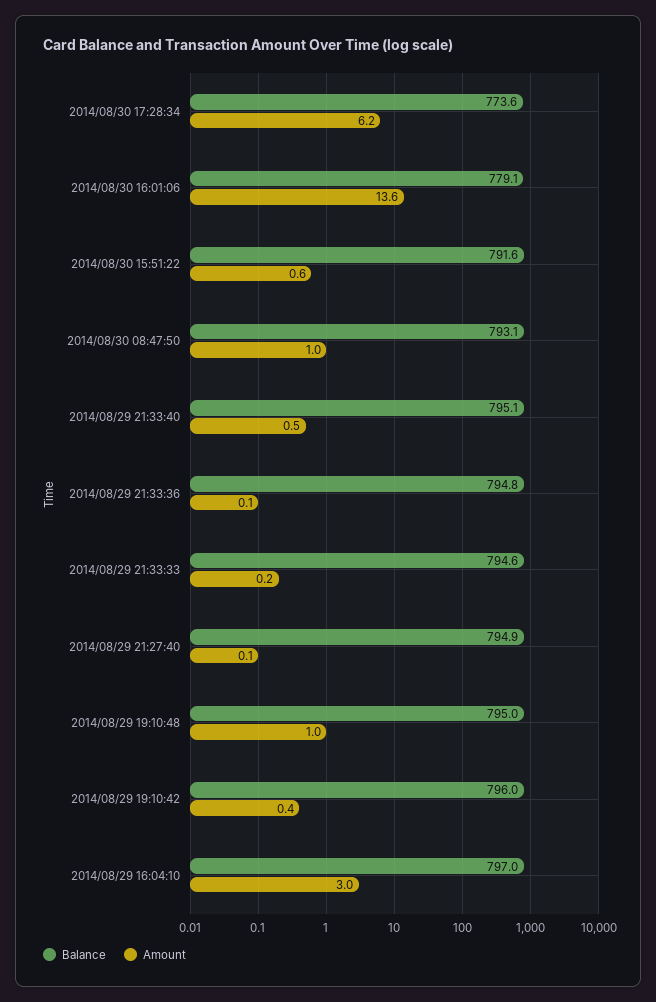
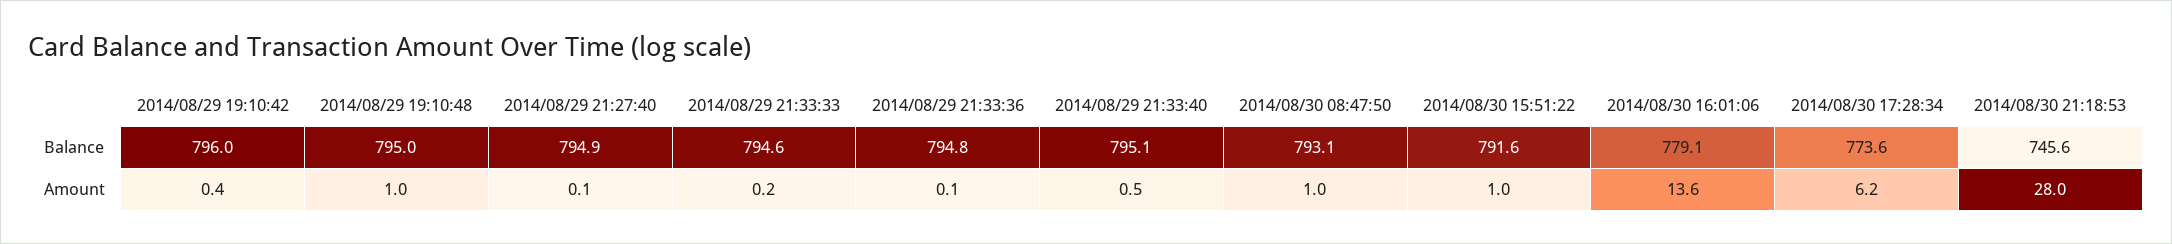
Amount, 2014/08/30 15:51:22: 0.6 -> 1
Balance, 2014/08/29 16:04:10: 797 -> none
Amount, 2014/08/29 16:04:10: 3 -> none
Balance, 2014/08/30 21:18:53: none -> 745.6
Amount, 2014/08/30 21:18:53: none -> 28

